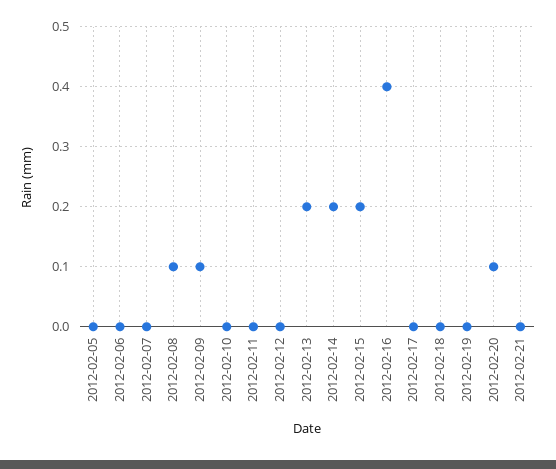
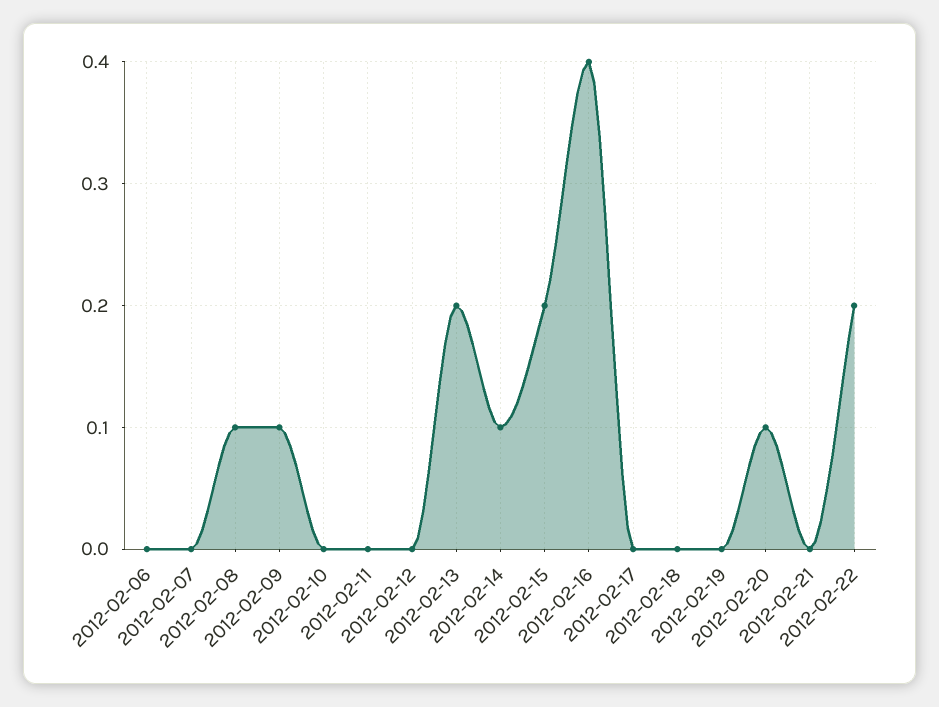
2012-02-05: 0 -> none
2012-02-14: 0.2 -> 0.1
2012-02-22: none -> 0.2

